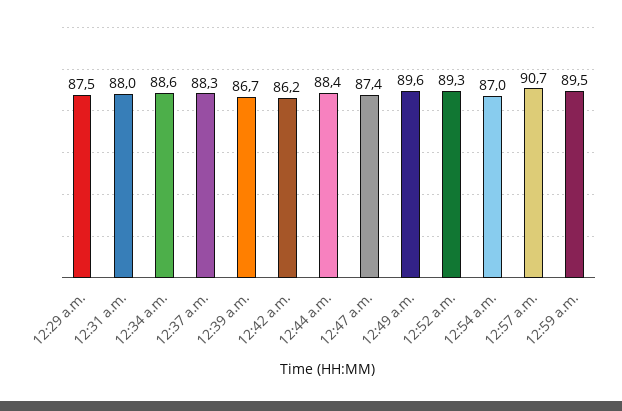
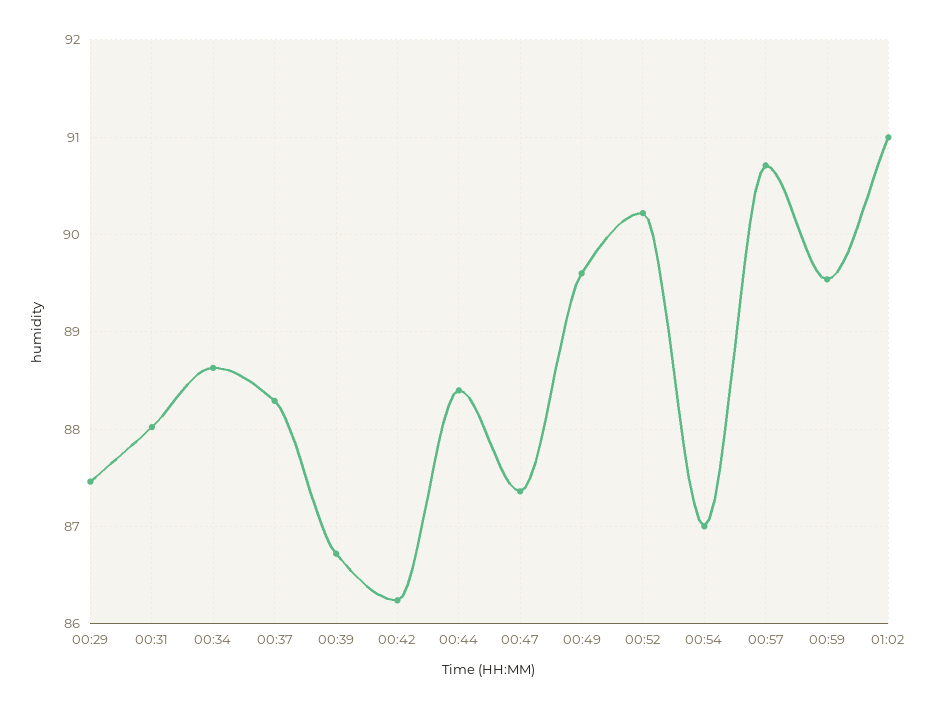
12:52 a.m.: 89.3 -> 90.2
01:02: none -> 91

